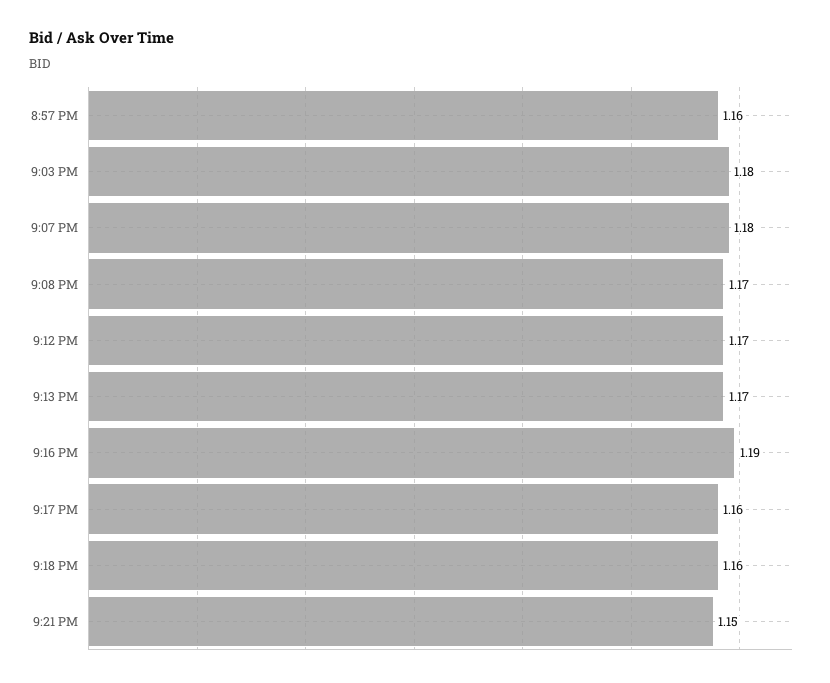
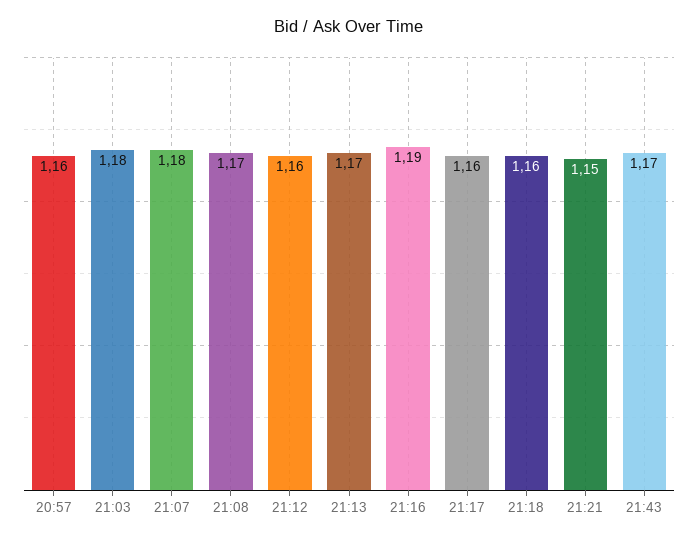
9:12 PM: 1.17 -> 1.16
21:43: none -> 1.17

